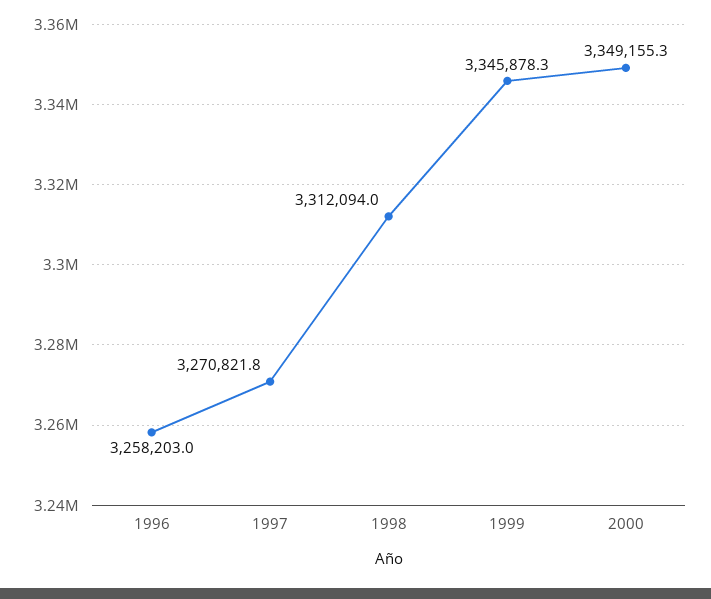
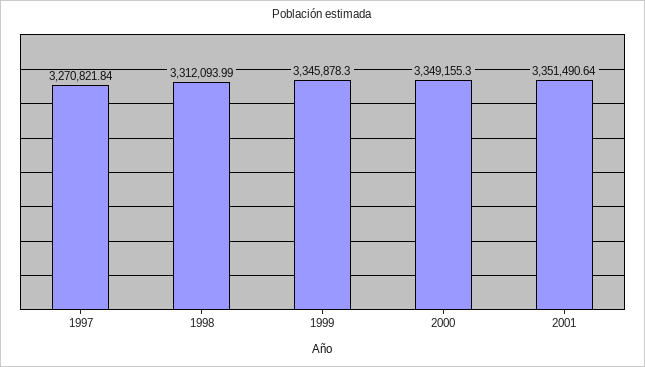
1996: 3258203 -> none
2001: none -> 3351490.64

